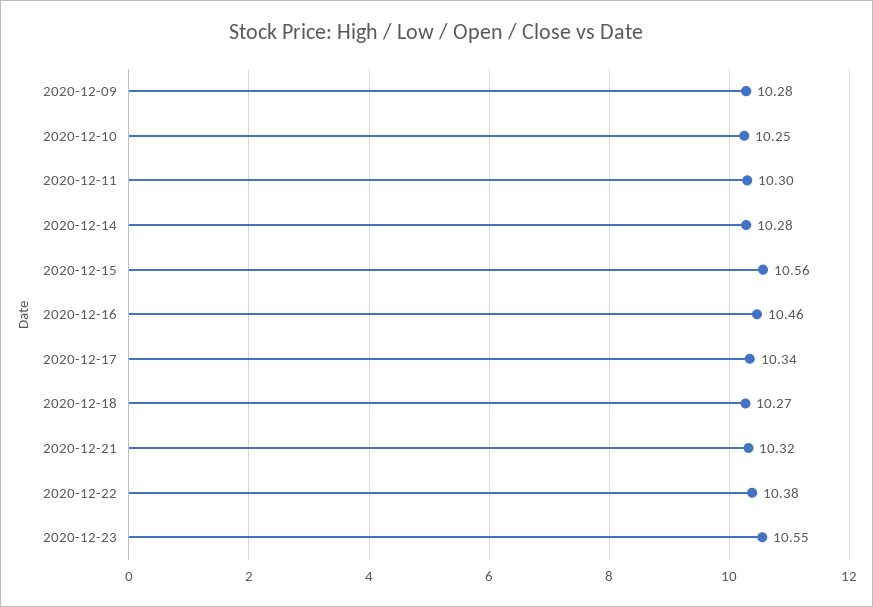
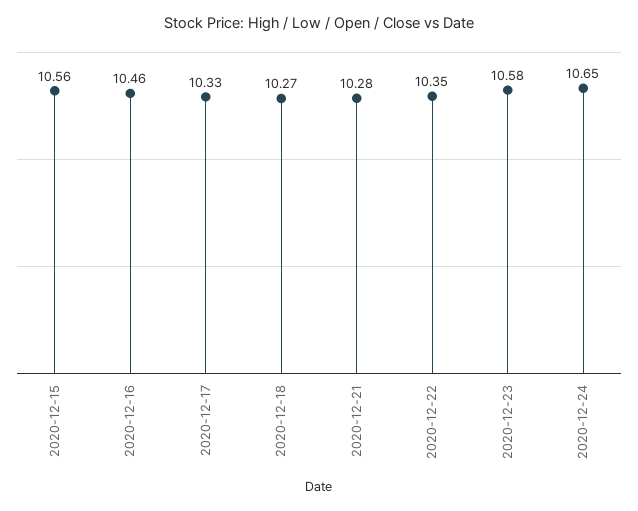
2020-12-09: 10.28 -> none
2020-12-10: 10.25 -> none
2020-12-11: 10.3 -> none
2020-12-14: 10.28 -> none
2020-12-17: 10.34 -> 10.33
2020-12-21: 10.32 -> 10.28
2020-12-22: 10.38 -> 10.35
2020-12-23: 10.55 -> 10.58
2020-12-24: none -> 10.65

